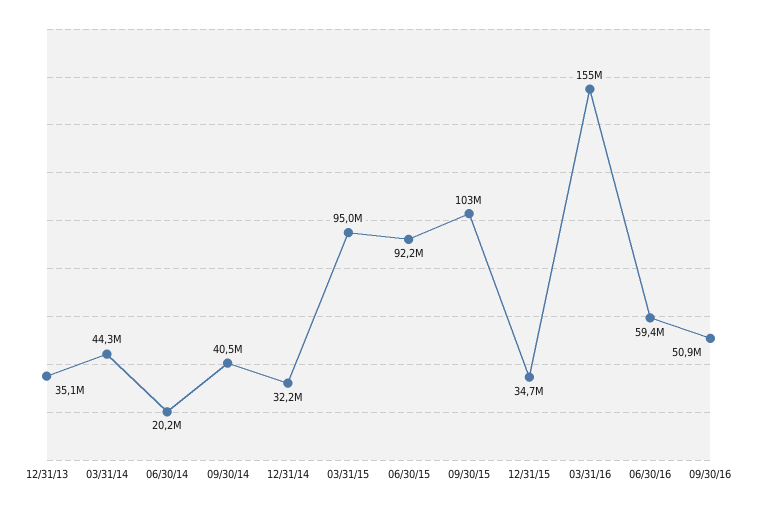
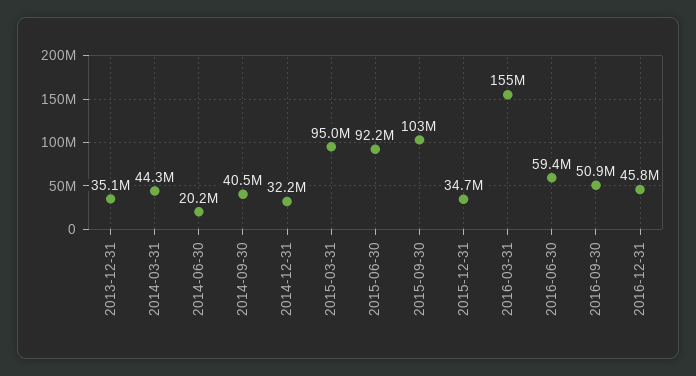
2016-12-31: none -> 45800000

